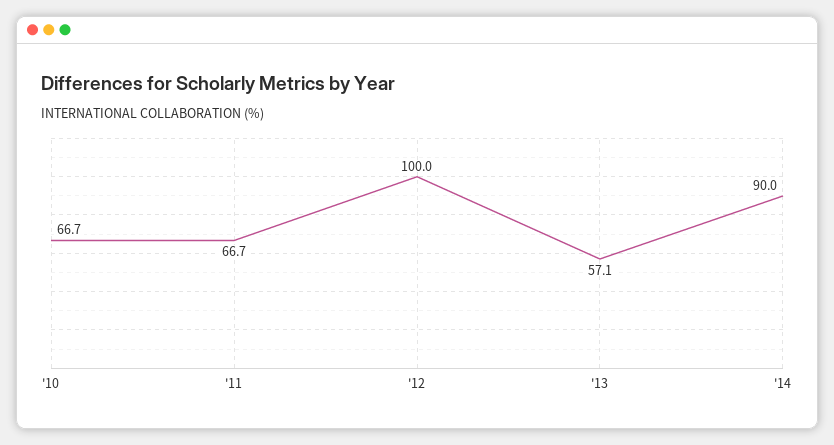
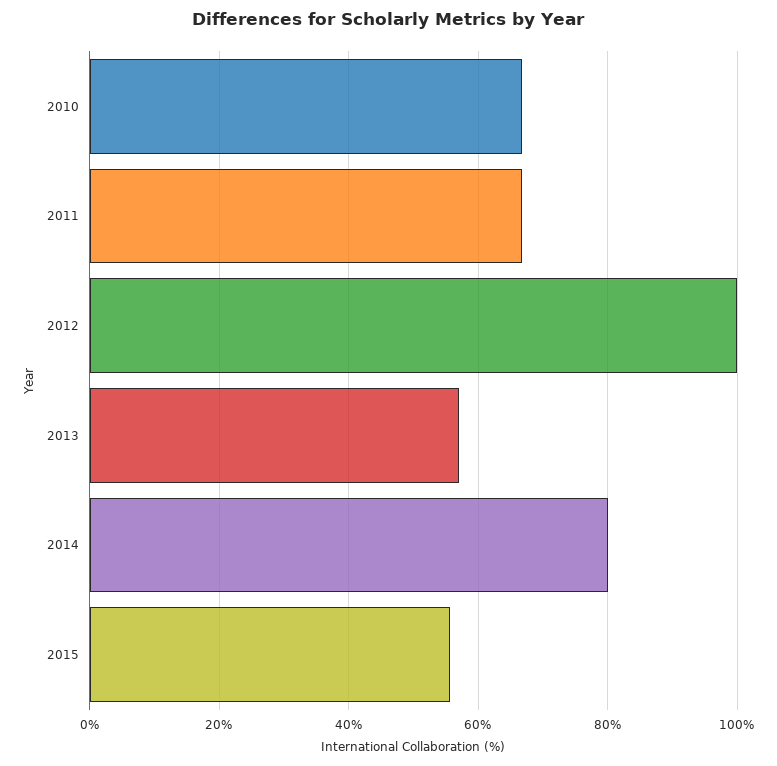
'14: 90 -> 80
2015: none -> 56

